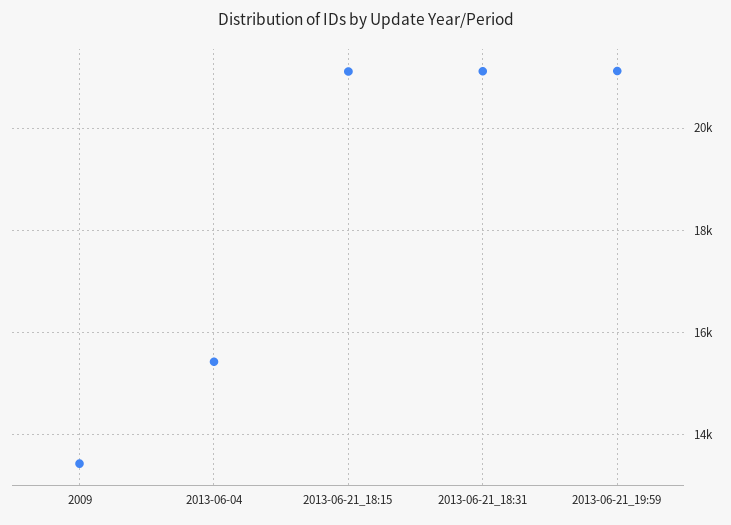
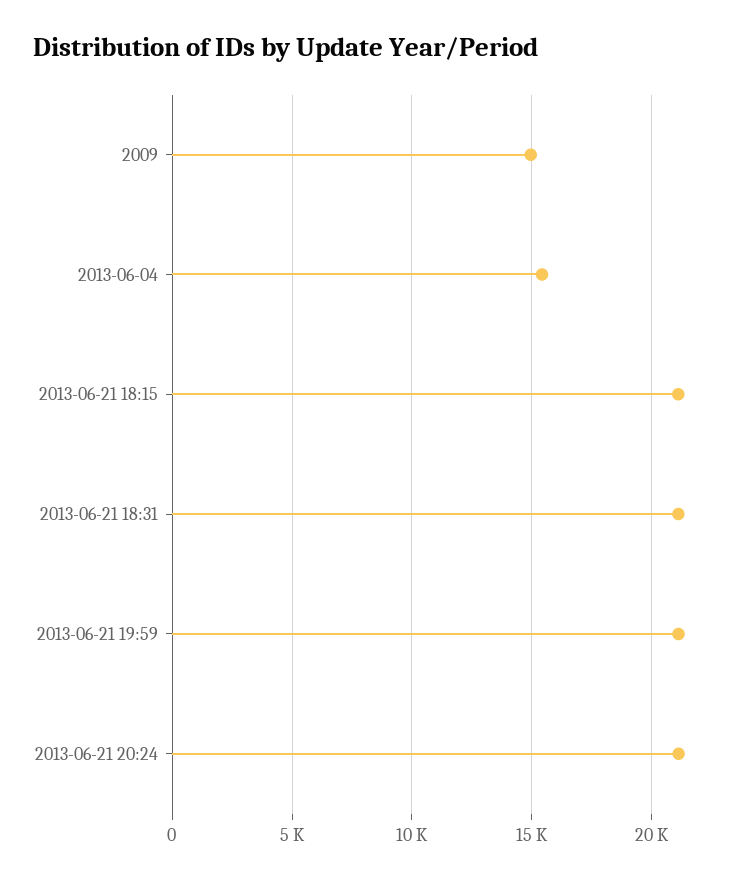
2009: 13400 -> 15000
2013-06-21 20:24: none -> 21000

